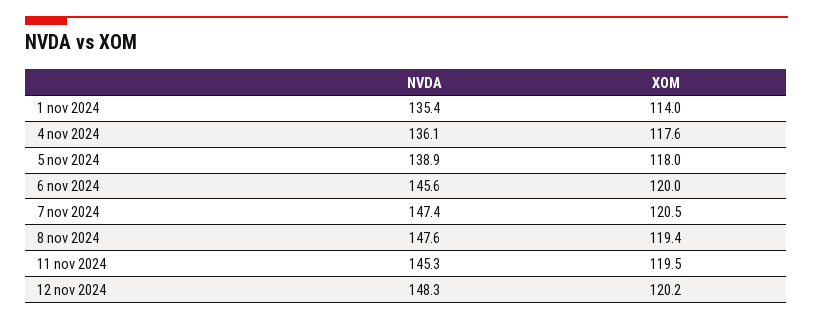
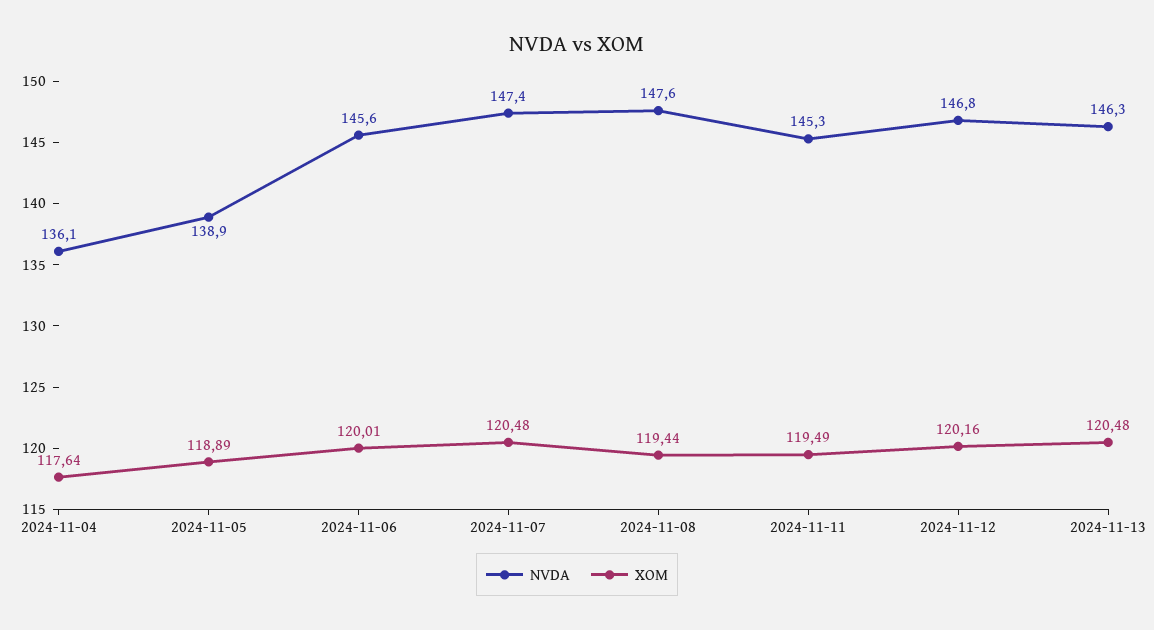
NVDA, 1 nov 2024: 135.4 -> none
XOM, 1 nov 2024: 114 -> none
XOM, 5 nov 2024: 118 -> 118.89
NVDA, 12 nov 2024: 148.3 -> 146.8
NVDA, 2024-11-13: none -> 146.3
XOM, 2024-11-13: none -> 120.48

